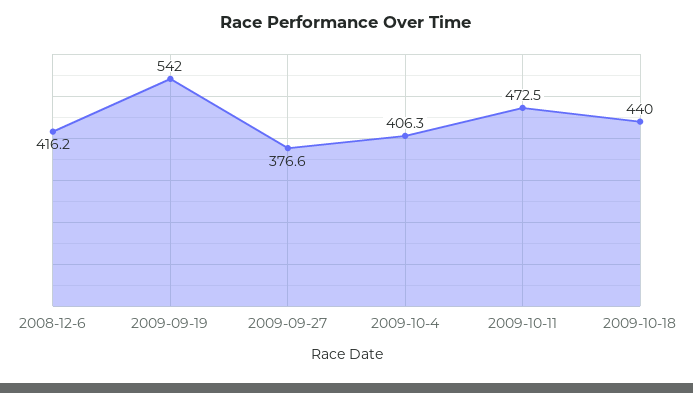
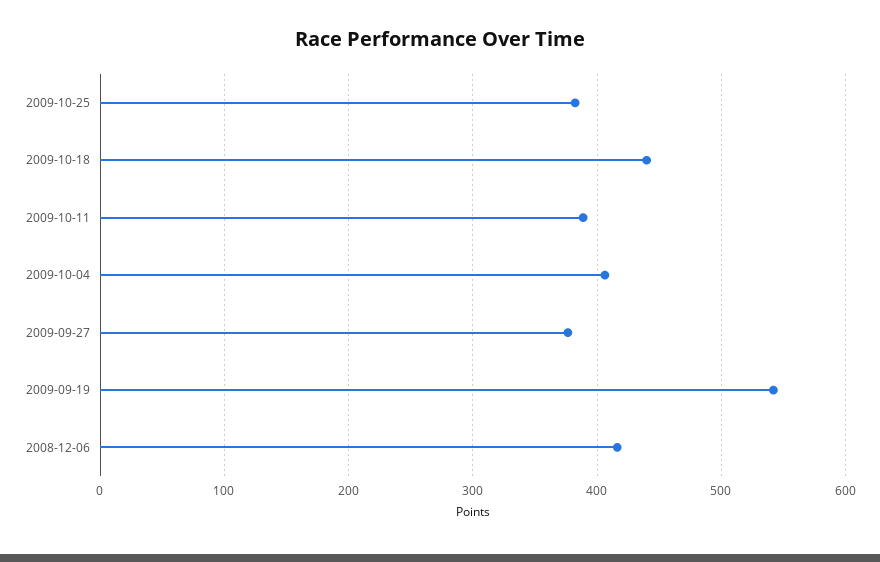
2009-10-11: 472.5 -> 390
2009-10-25: none -> 380

